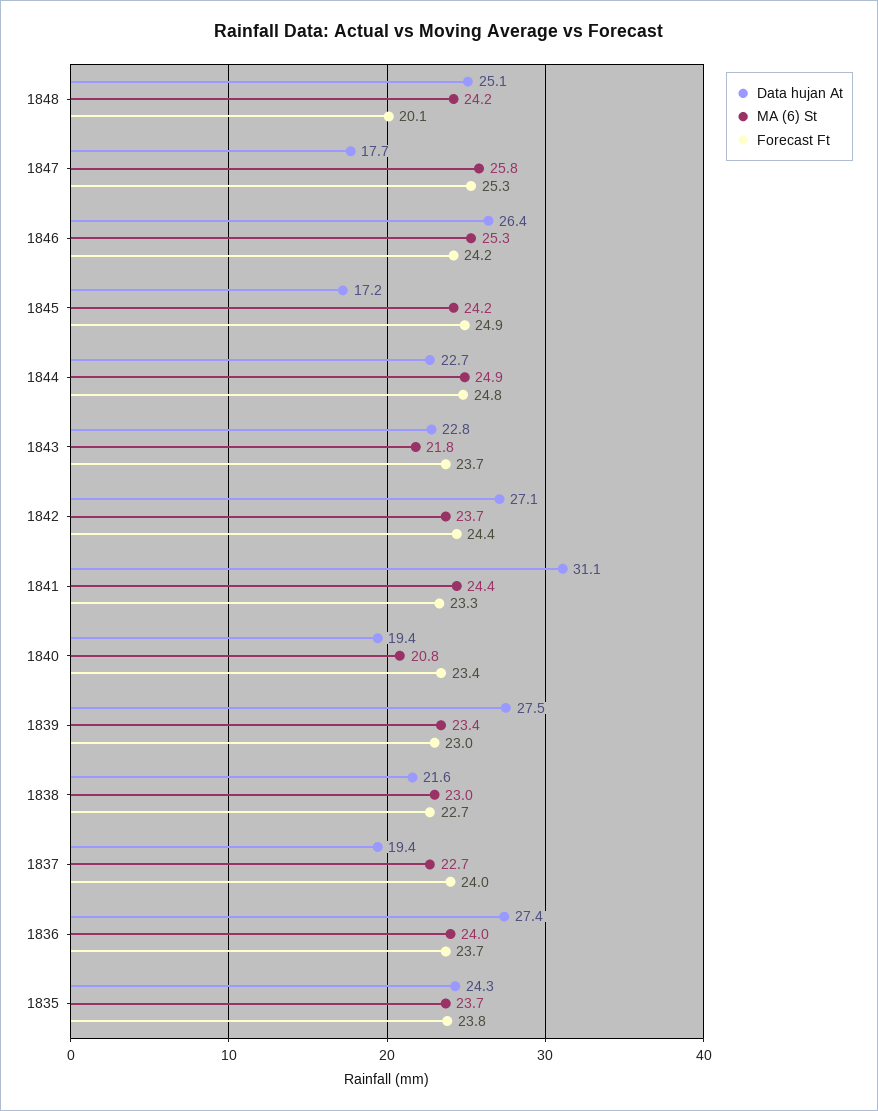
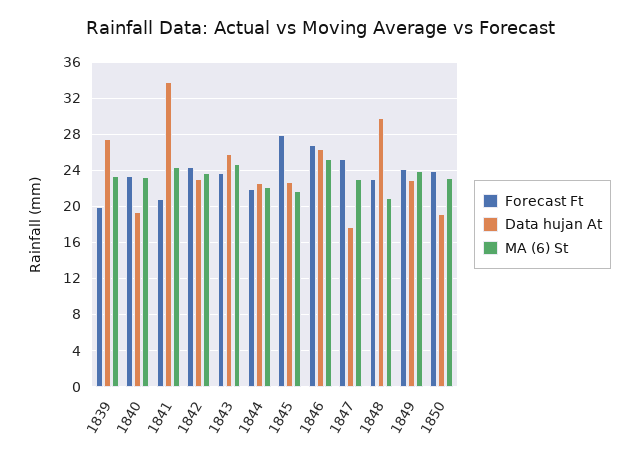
Data hujan At, 1848: 25.1 -> 30
MA (6) St, 1848: 24.2 -> 21
Forecast Ft, 1848: 20.1 -> 23
MA (6) St, 1847: 25.8 -> 23
Forecast Ft, 1846: 24.2 -> 27
Data hujan At, 1845: 17.2 -> 23
MA (6) St, 1845: 24.2 -> 22
Forecast Ft, 1845: 24.9 -> 28
MA (6) St, 1844: 24.9 -> 22
Forecast Ft, 1844: 24.8 -> 22
Data hujan At, 1843: 22.8 -> 26
MA (6) St, 1843: 21.8 -> 25
Data hujan At, 1842: 27.1 -> 23
Data hujan At, 1841: 31.1 -> 34
Forecast Ft, 1841: 23.3 -> 21
MA (6) St, 1840: 20.8 -> 23
Forecast Ft, 1839: 23 -> 20
Data hujan At, 1838: 21.6 -> none
MA (6) St, 1838: 23 -> none
Forecast Ft, 1838: 22.7 -> none
Data hujan At, 1837: 19.4 -> none
MA (6) St, 1837: 22.7 -> none
Forecast Ft, 1837: 24 -> none
Data hujan At, 1836: 27.4 -> none
MA (6) St, 1836: 24 -> none
Forecast Ft, 1836: 23.7 -> none
Data hujan At, 1835: 24.3 -> none
MA (6) St, 1835: 23.7 -> none
Forecast Ft, 1835: 23.8 -> none
Forecast Ft, 1849: none -> 24
Data hujan At, 1849: none -> 23
MA (6) St, 1849: none -> 24
Forecast Ft, 1850: none -> 24
Data hujan At, 1850: none -> 19
MA (6) St, 1850: none -> 23

